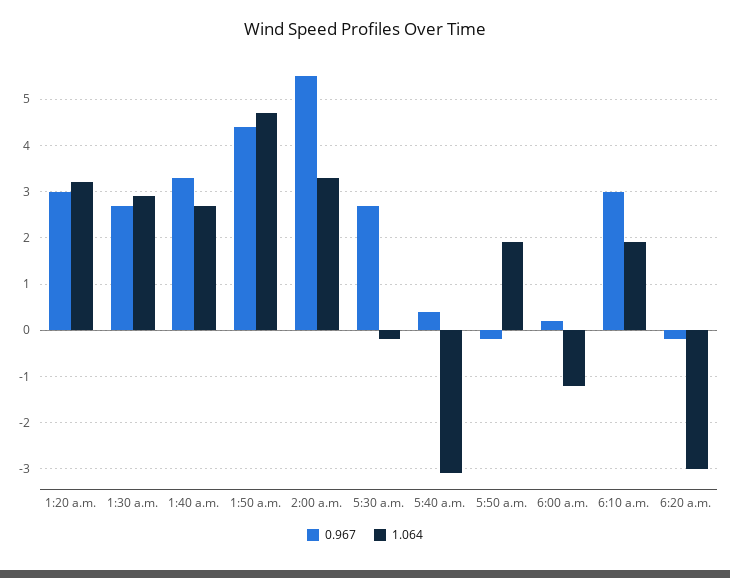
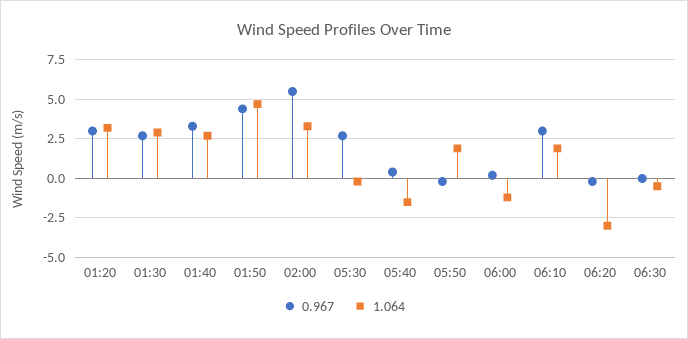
1.064, 5:40 a.m.: -3 -> -1.5
0.967, 06:30: none -> 0
1.064, 06:30: none -> -0.5

